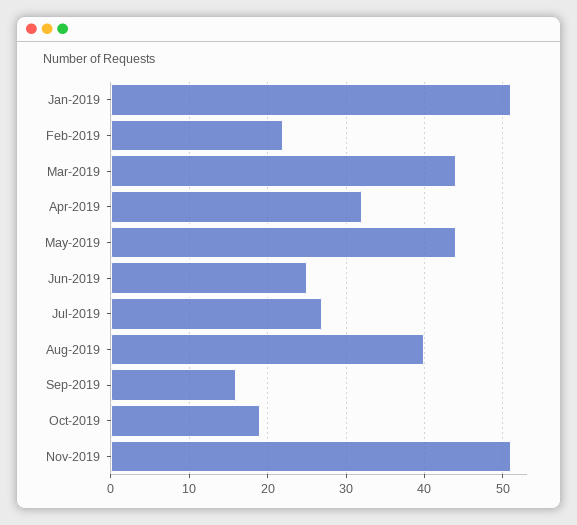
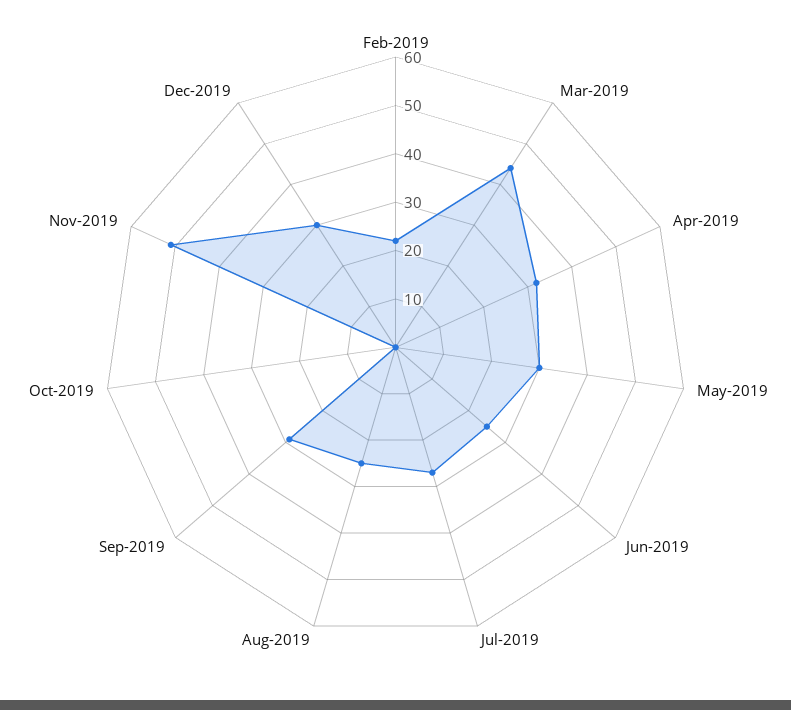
Jan-2019: 51 -> none
May-2019: 44 -> 30
Aug-2019: 40 -> 25
Sep-2019: 16 -> 30
Oct-2019: 19 -> 0
Dec-2019: none -> 30

